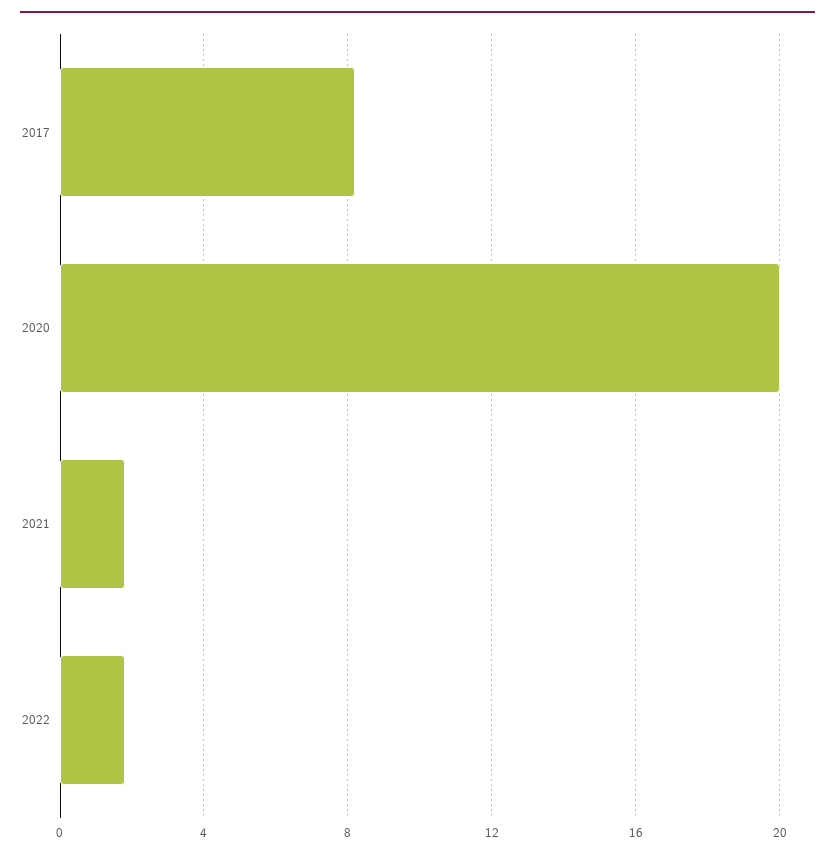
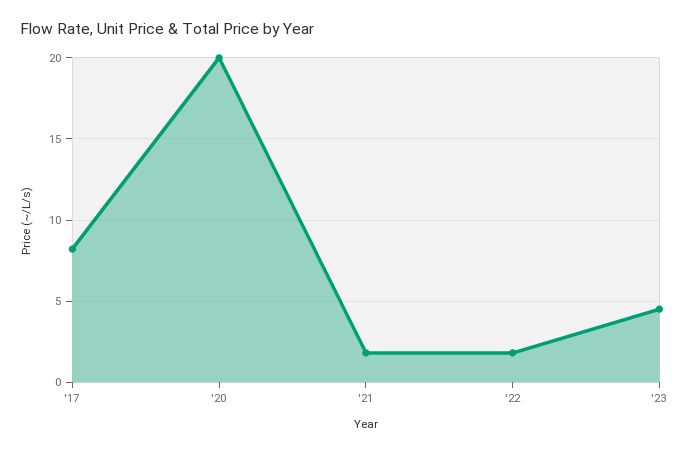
'23: none -> 4.5

